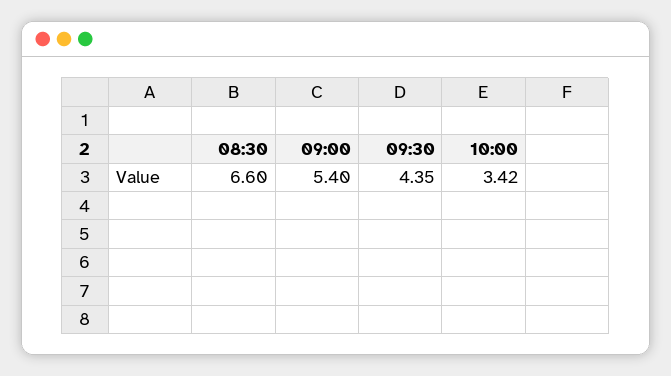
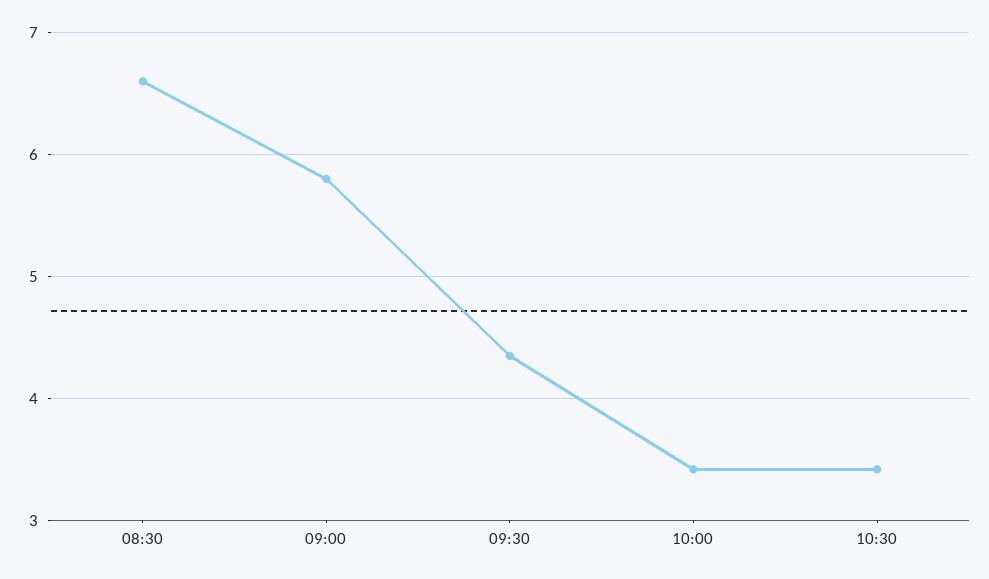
09:00: 5.4 -> 5.8
10:30: none -> 3.4

